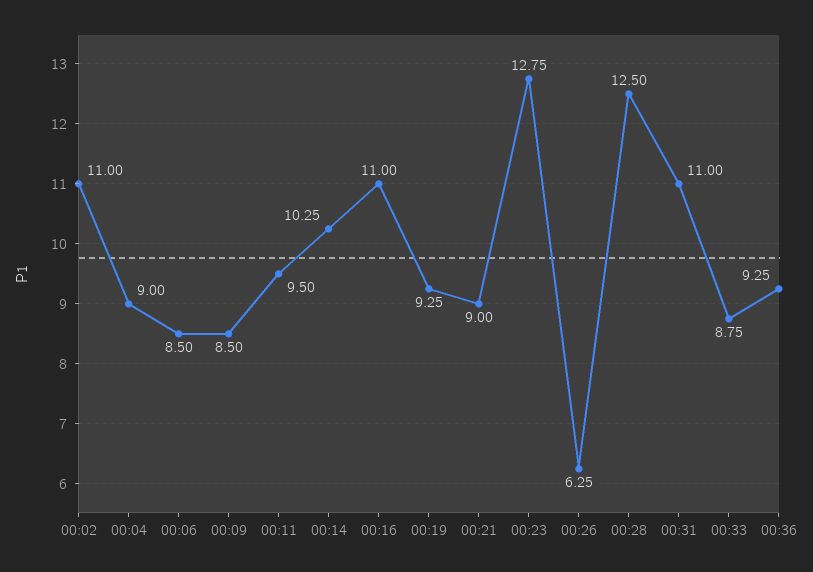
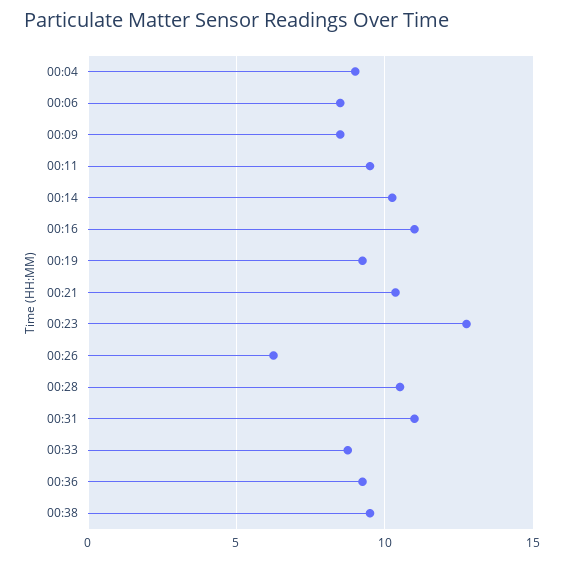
00:02: 11 -> none
00:21: 9 -> 10.5
00:28: 12.5 -> 10.5
00:38: none -> 9.5

